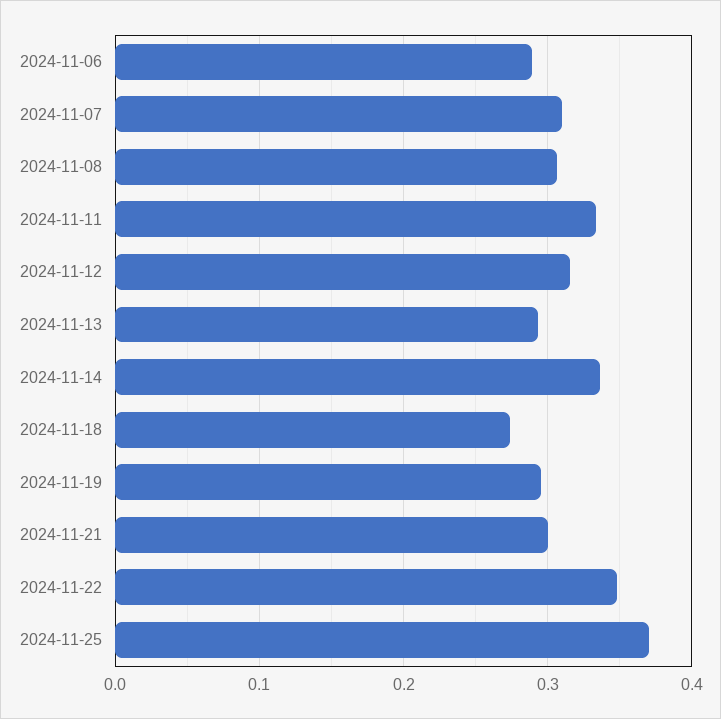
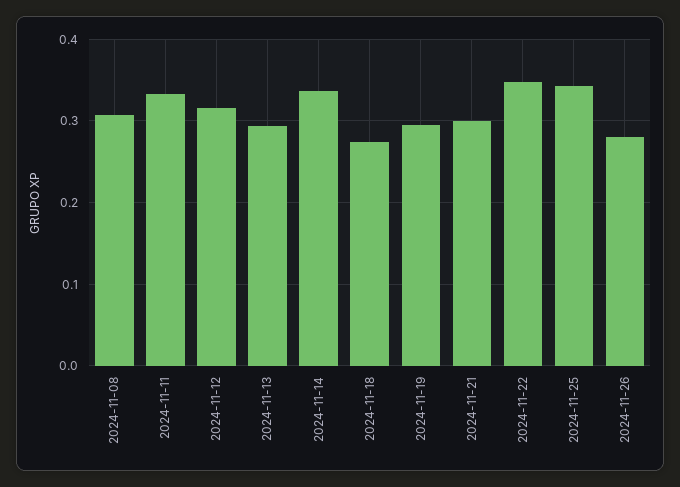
2024-11-06: 0.29 -> none
2024-11-07: 0.31 -> none
2024-11-25: 0.37 -> 0.34
2024-11-26: none -> 0.28

